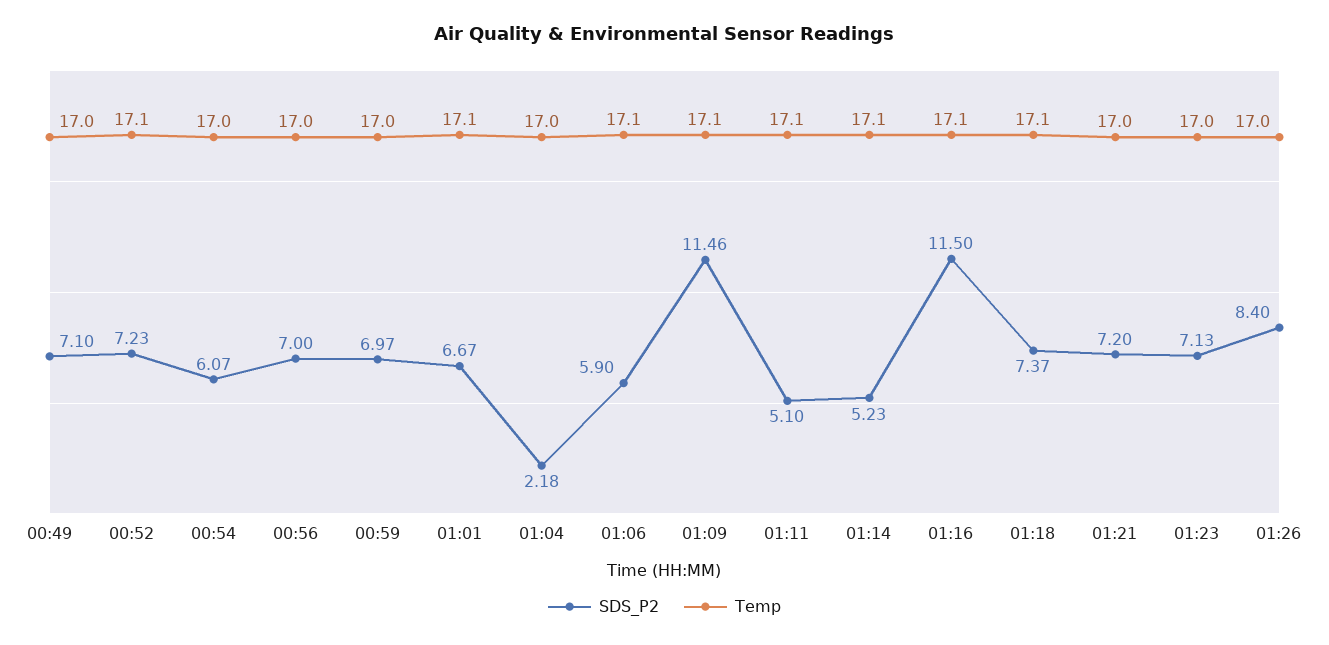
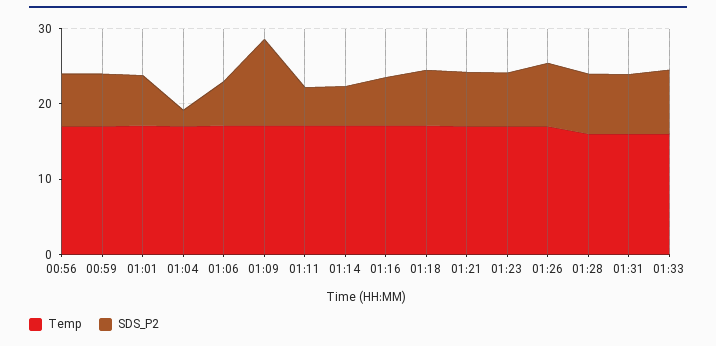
SDS_P2, 00:49: 7.1 -> none
Temp, 00:49: 17 -> none
SDS_P2, 00:52: 7.23 -> none
Temp, 00:52: 17.1 -> none
SDS_P2, 00:54: 6.07 -> none
Temp, 00:54: 17 -> none
SDS_P2, 01:16: 11.5 -> 6
Temp, 01:28: none -> 16
SDS_P2, 01:28: none -> 8
Temp, 01:31: none -> 16
SDS_P2, 01:31: none -> 8
Temp, 01:33: none -> 16
SDS_P2, 01:33: none -> 8

